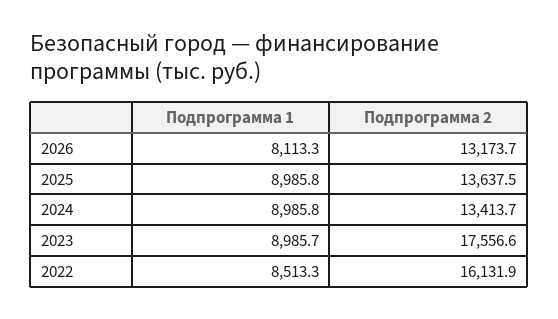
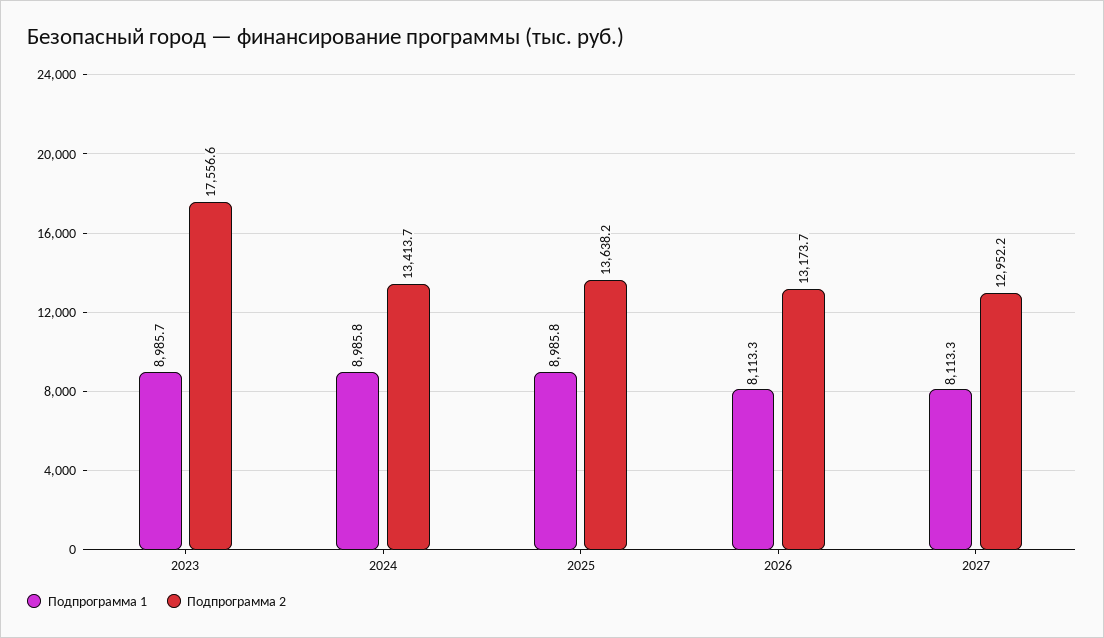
Подпрограмма 2, 2025: 13637.5 -> 13638.2
Подпрограмма 1, 2022: 8513.3 -> none
Подпрограмма 2, 2022: 16131.9 -> none
Подпрограмма 1, 2027: none -> 8113.3
Подпрограмма 2, 2027: none -> 12952.2

